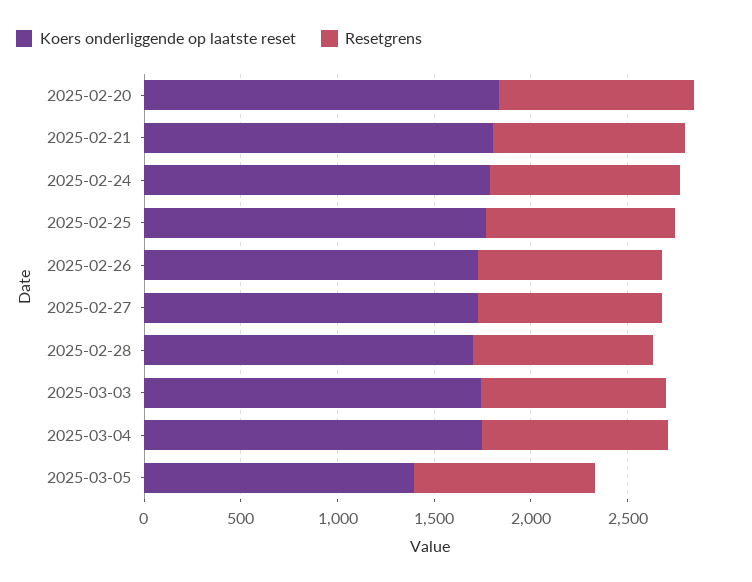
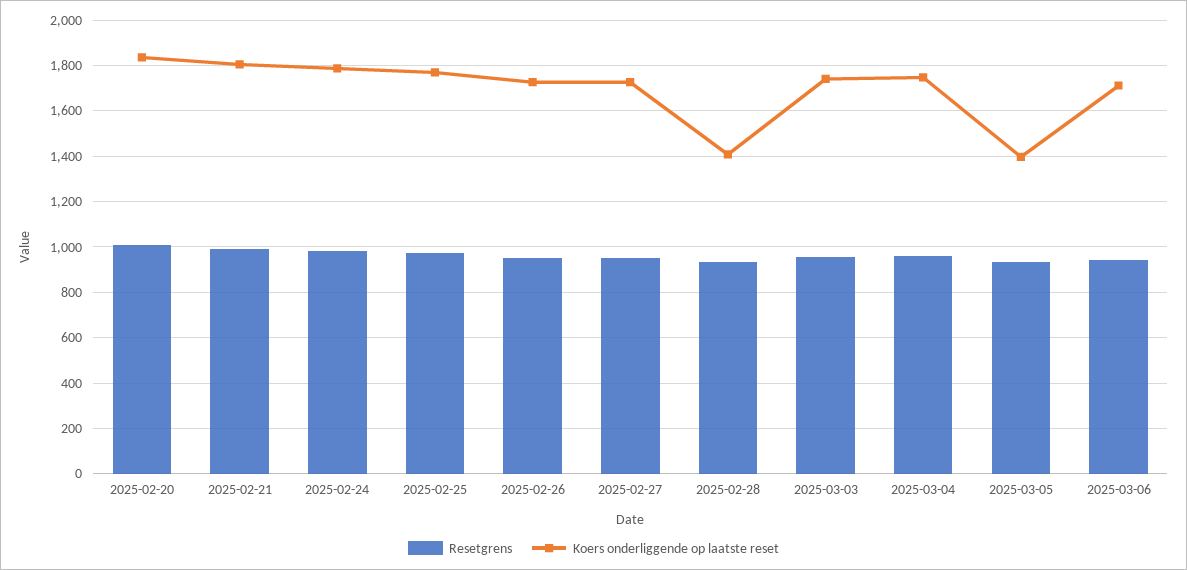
Koers onderliggende op laatste reset, 2025-02-28: 1700 -> 1400
Resetgrens, 2025-03-06: none -> 950
Koers onderliggende op laatste reset, 2025-03-06: none -> 1700

